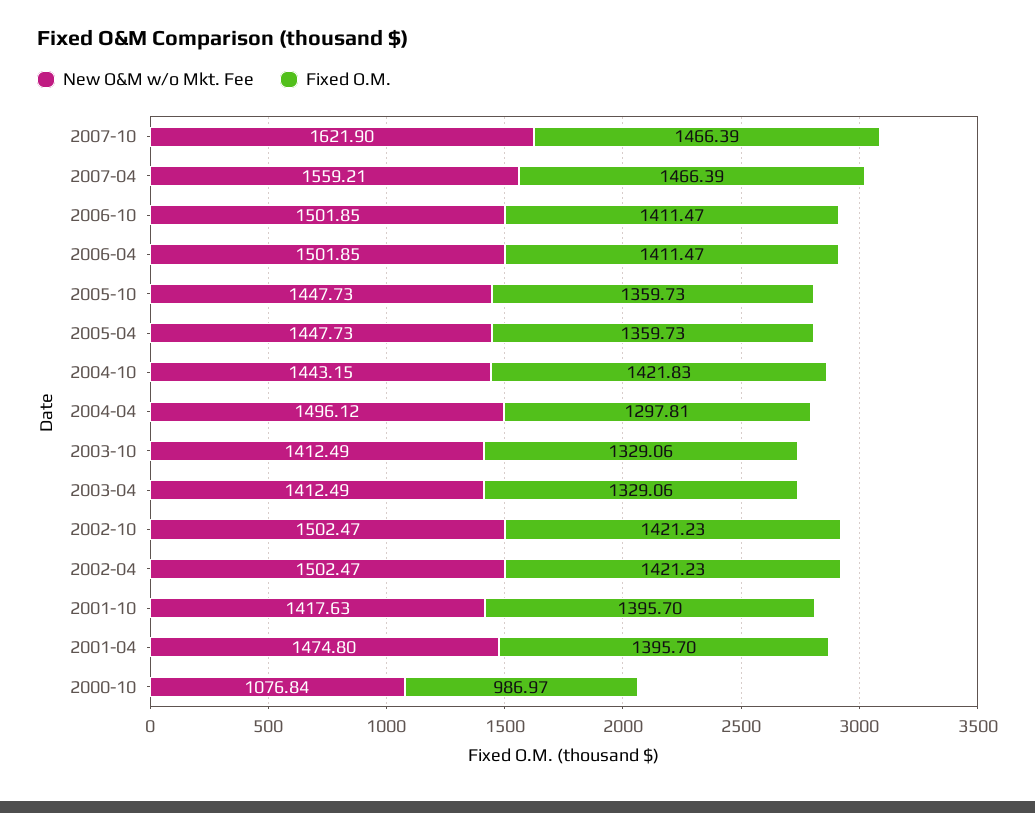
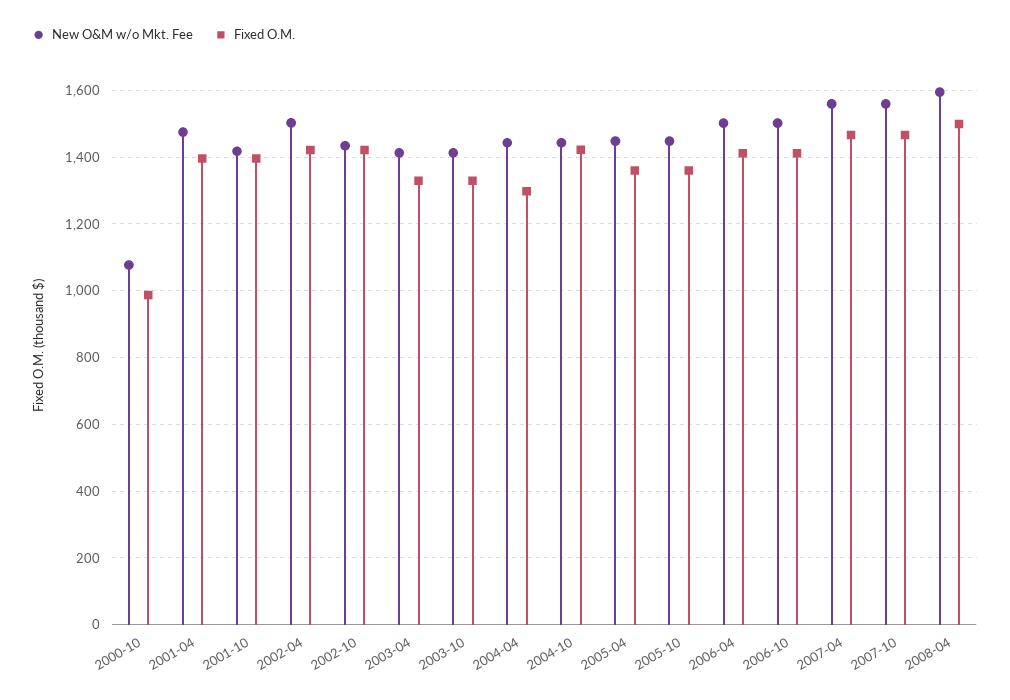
New O&M w/o Mkt. Fee, 2007-10: 1621.9 -> 1560
New O&M w/o Mkt. Fee, 2004-04: 1496.12 -> 1440
New O&M w/o Mkt. Fee, 2002-10: 1502.47 -> 1440
New O&M w/o Mkt. Fee, 2008-04: none -> 1600
Fixed O.M., 2008-04: none -> 1500

